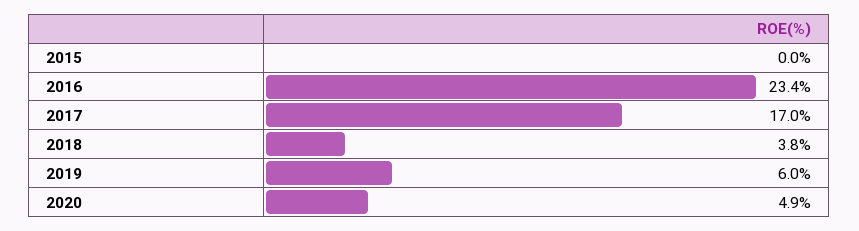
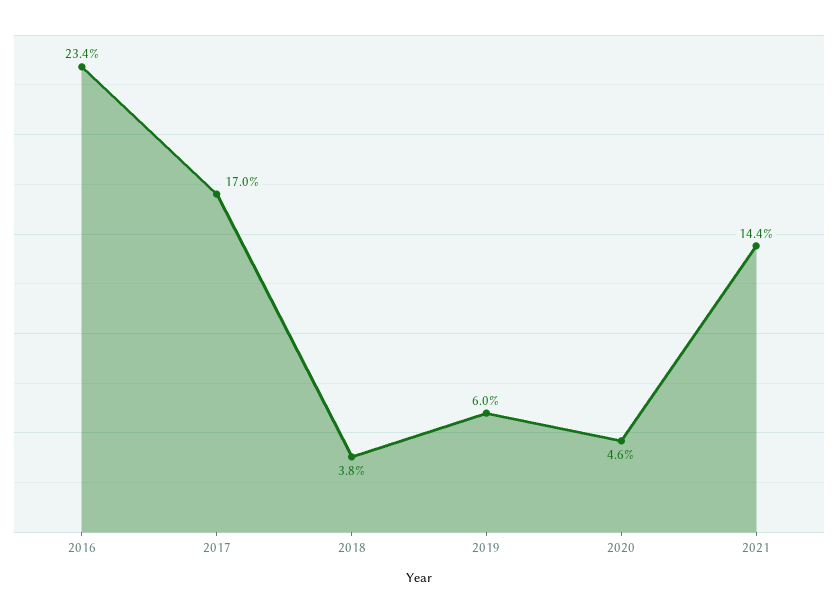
2015: 0 -> none
2020: 4.9 -> 4.6
2021: none -> 14.4

